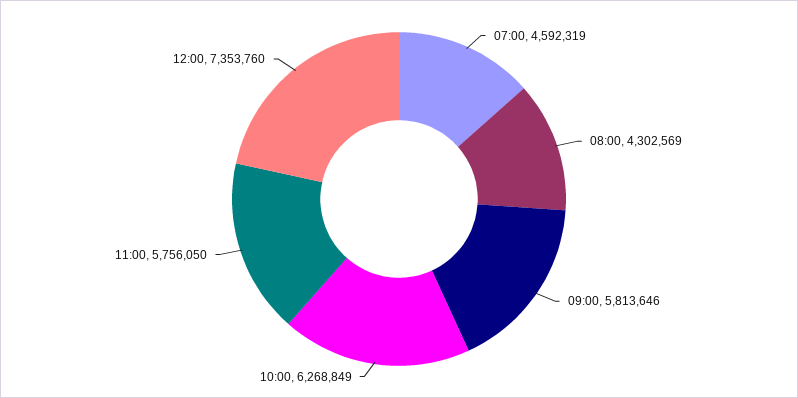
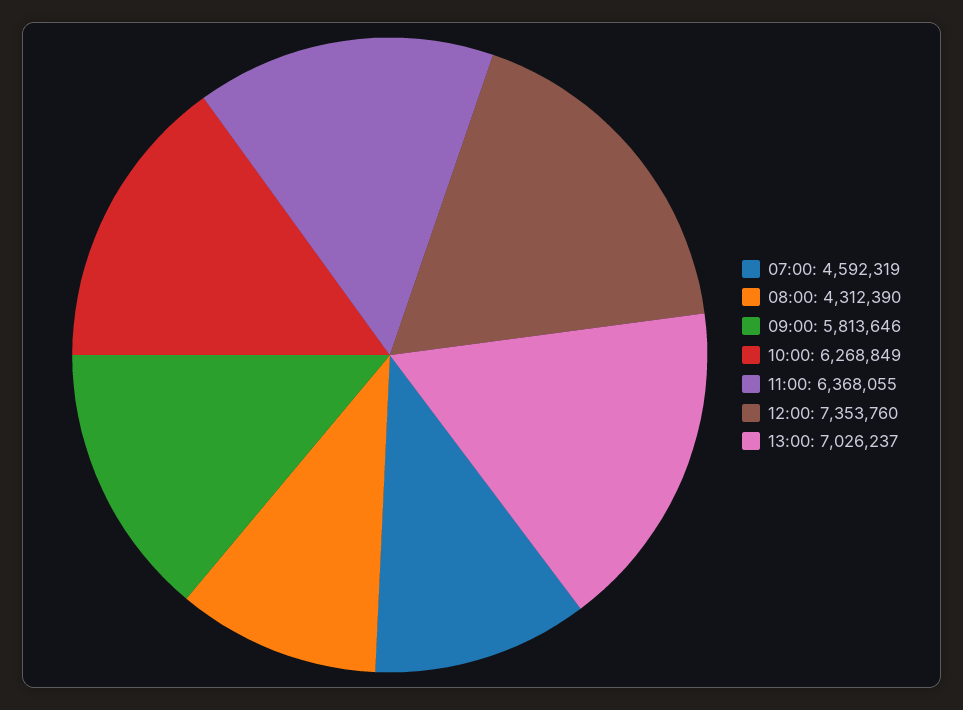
08:00: 4302569 -> 4312390
11:00: 5756050 -> 6368055
13:00: none -> 7026237

